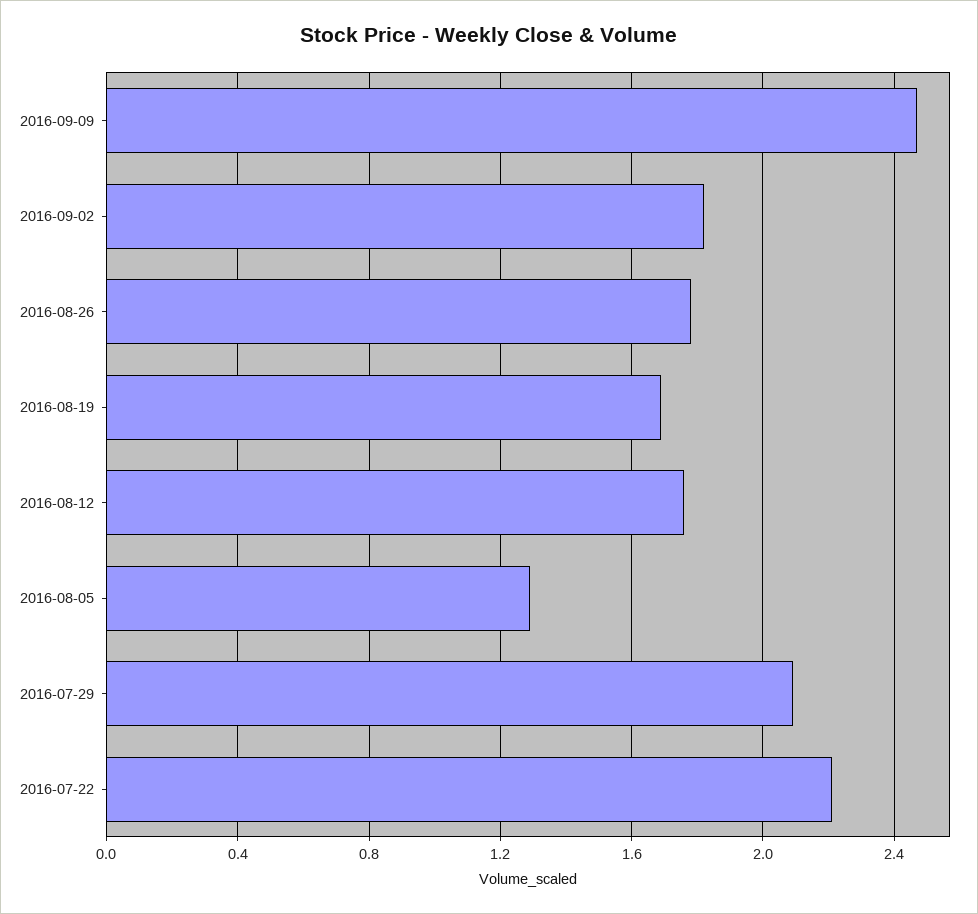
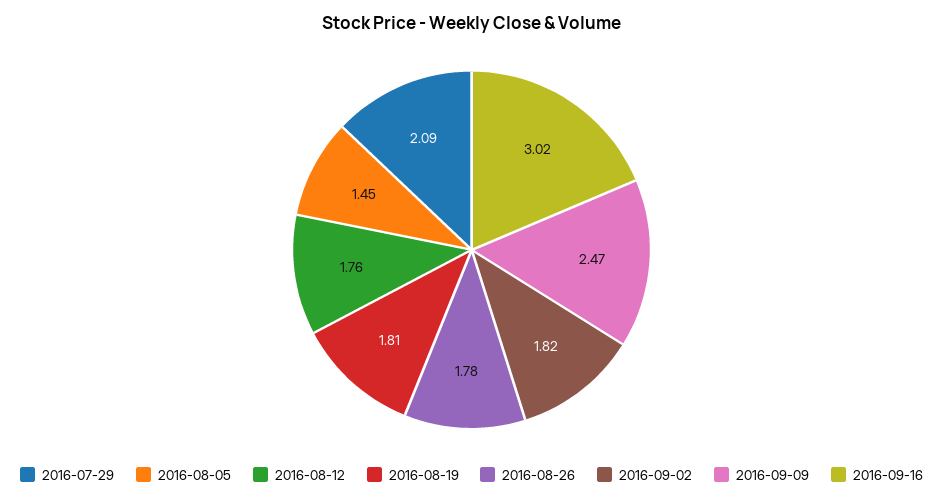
2016-08-19: 1.7 -> 1.81
2016-08-05: 1.3 -> 1.45
2016-07-22: 2.2 -> none
2016-09-16: none -> 3.02

